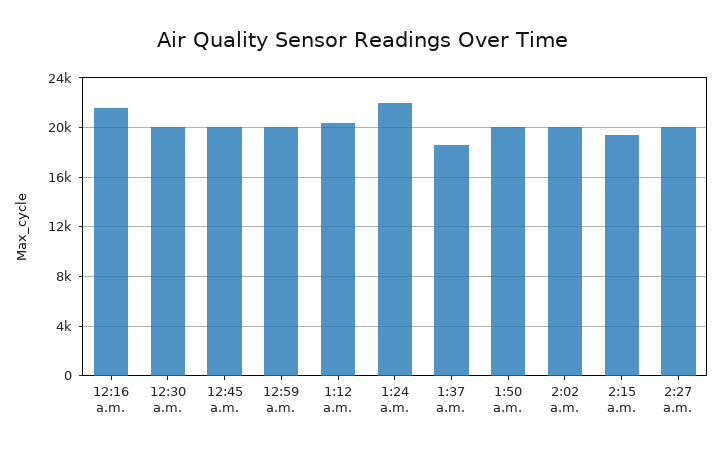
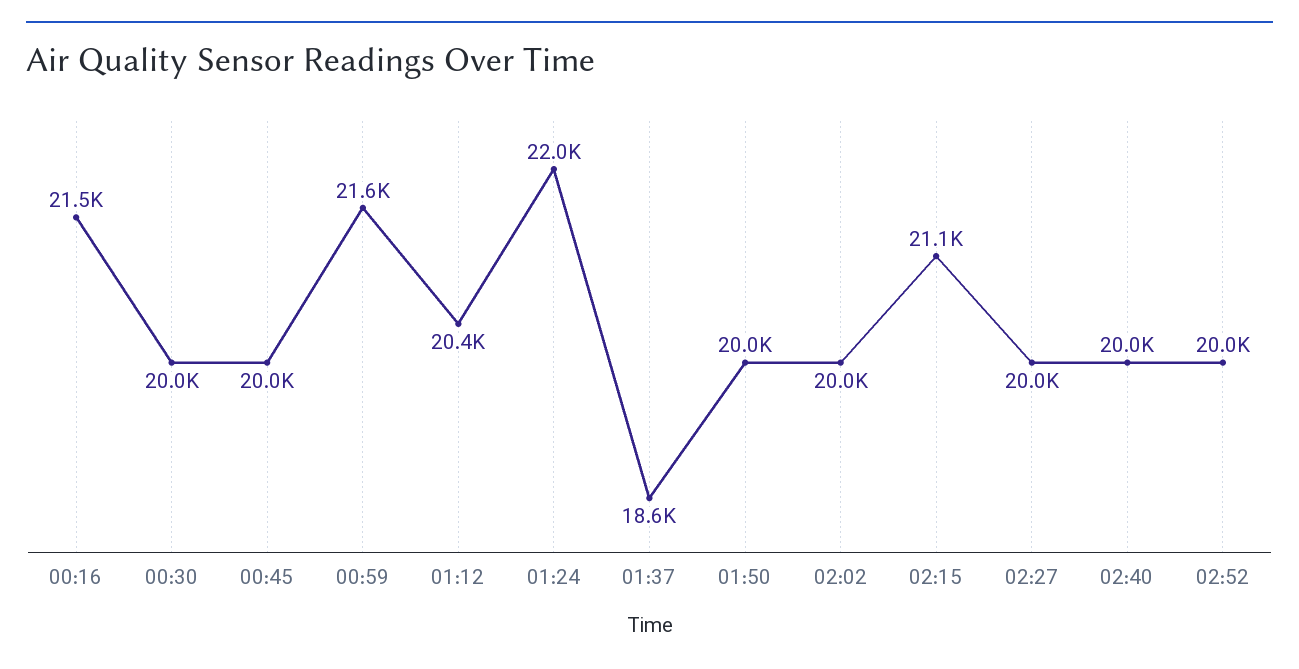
12:59 a.m.: 20000 -> 21600
2:15 a.m.: 19500 -> 21100
02:40: none -> 20000
02:52: none -> 20000

